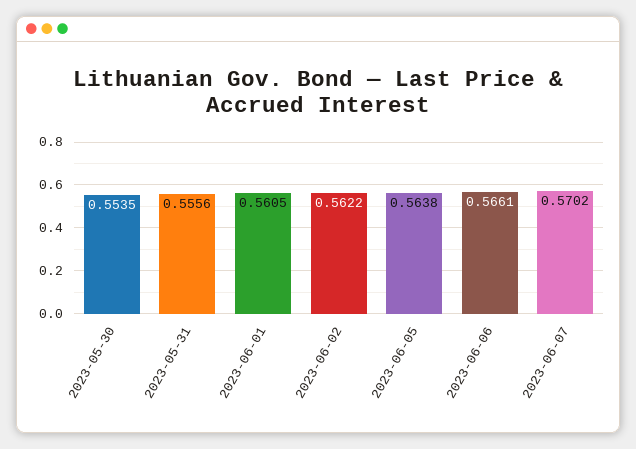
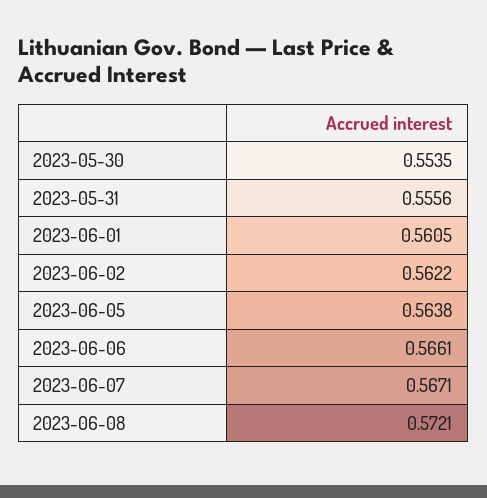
2023-06-07: 0.5702 -> 0.5671
2023-06-08: none -> 0.5721

